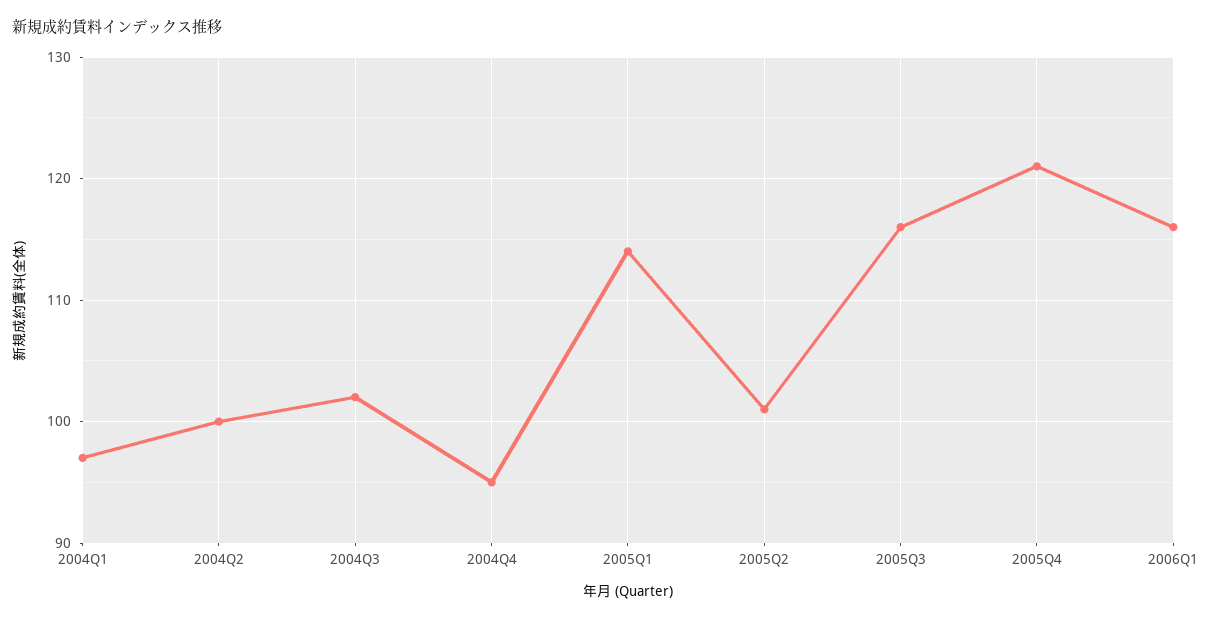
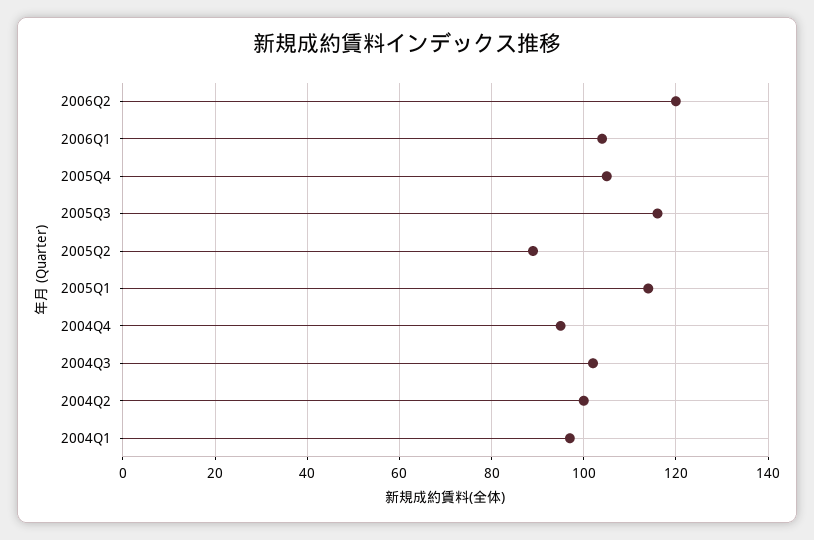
2005Q2: 101 -> 90
2005Q4: 121 -> 105
2006Q1: 116 -> 105
2006Q2: none -> 120

